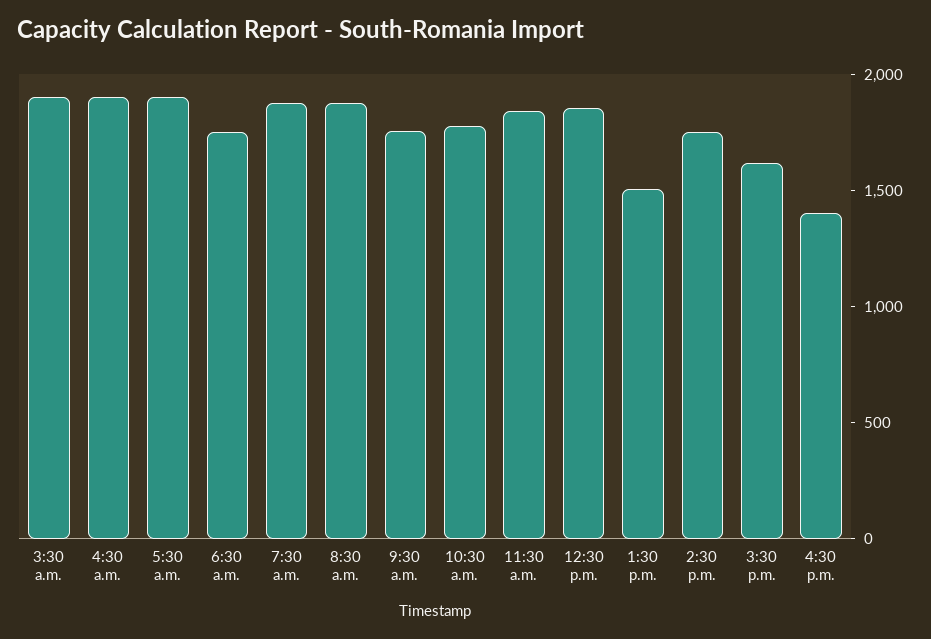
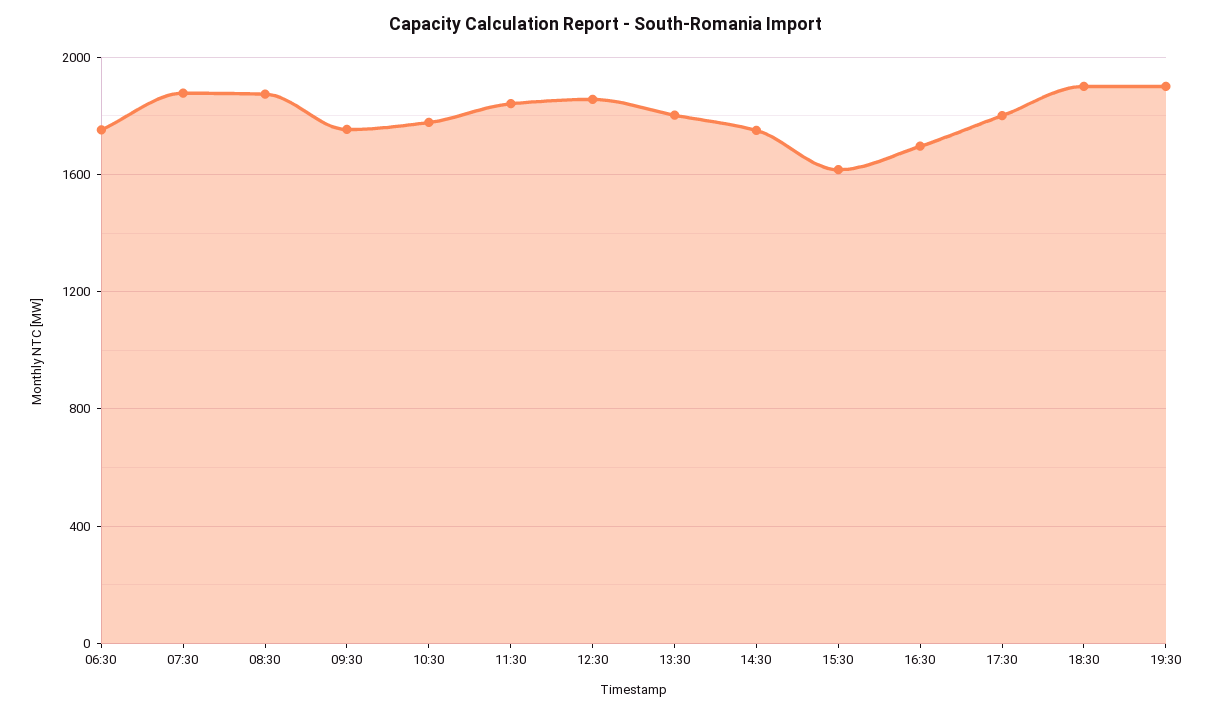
3:30 a.m.: 1900 -> none
4:30 a.m.: 1900 -> none
5:30 a.m.: 1900 -> none
1:30 p.m.: 1500 -> 1800
4:30 p.m.: 1400 -> 1700
17:30: none -> 1800
18:30: none -> 1900
19:30: none -> 1900

